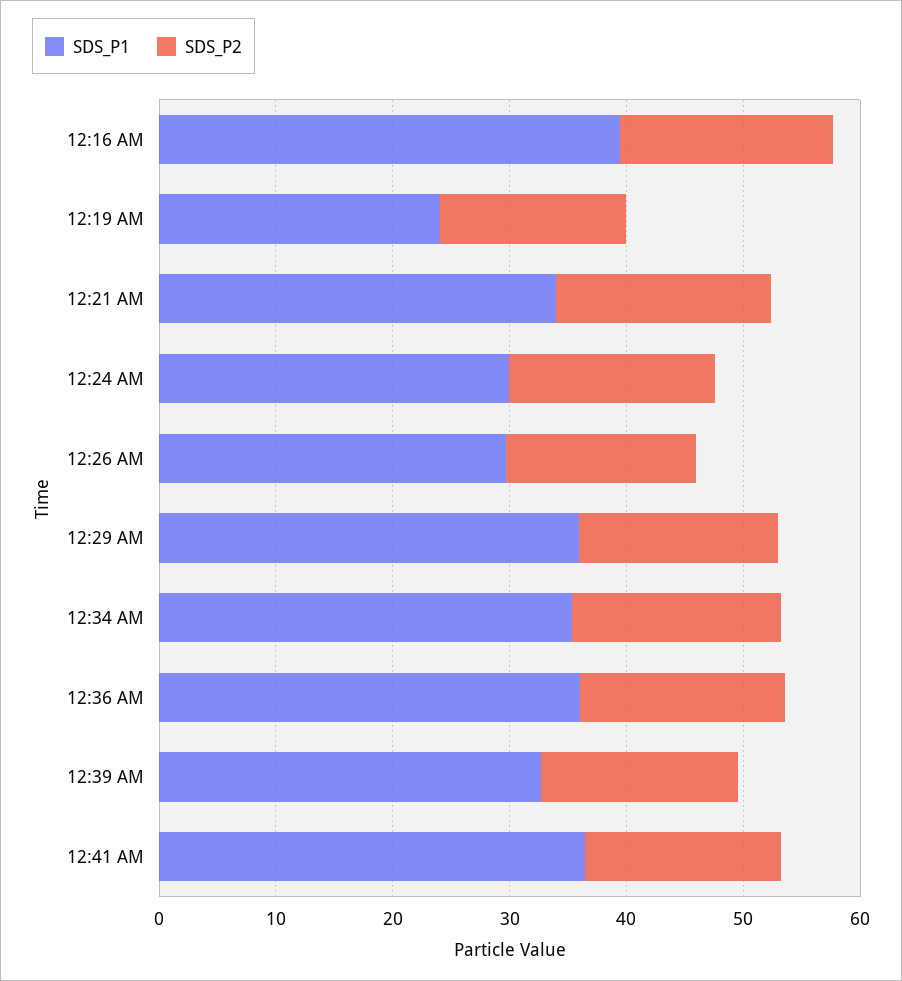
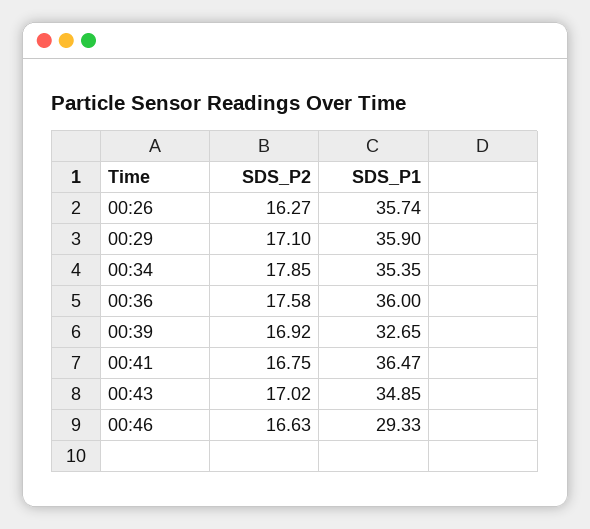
SDS_P1, 12:16 AM: 40 -> none
SDS_P2, 12:16 AM: 18 -> none
SDS_P1, 12:19 AM: 24 -> none
SDS_P2, 12:19 AM: 16 -> none
SDS_P1, 12:21 AM: 34 -> none
SDS_P2, 12:21 AM: 18 -> none
SDS_P1, 12:24 AM: 30 -> none
SDS_P2, 12:24 AM: 18 -> none
SDS_P1, 12:26 AM: 30 -> 35.74
SDS_P2, 00:43: none -> 17.02
SDS_P1, 00:43: none -> 34.85
SDS_P2, 00:46: none -> 16.63
SDS_P1, 00:46: none -> 29.33

